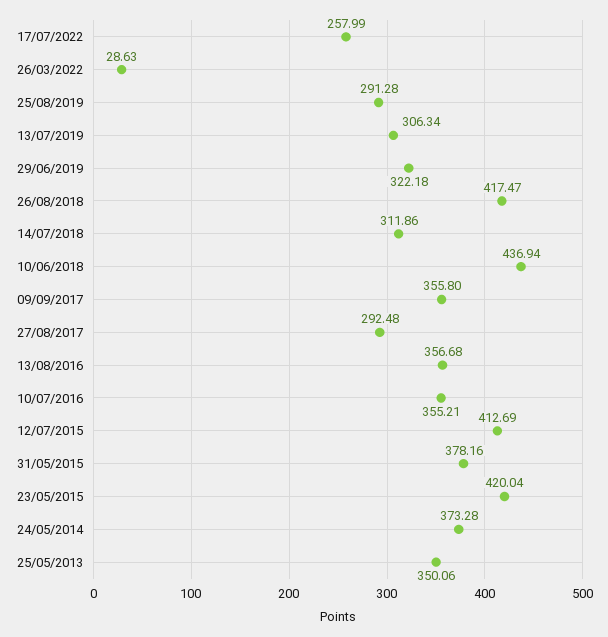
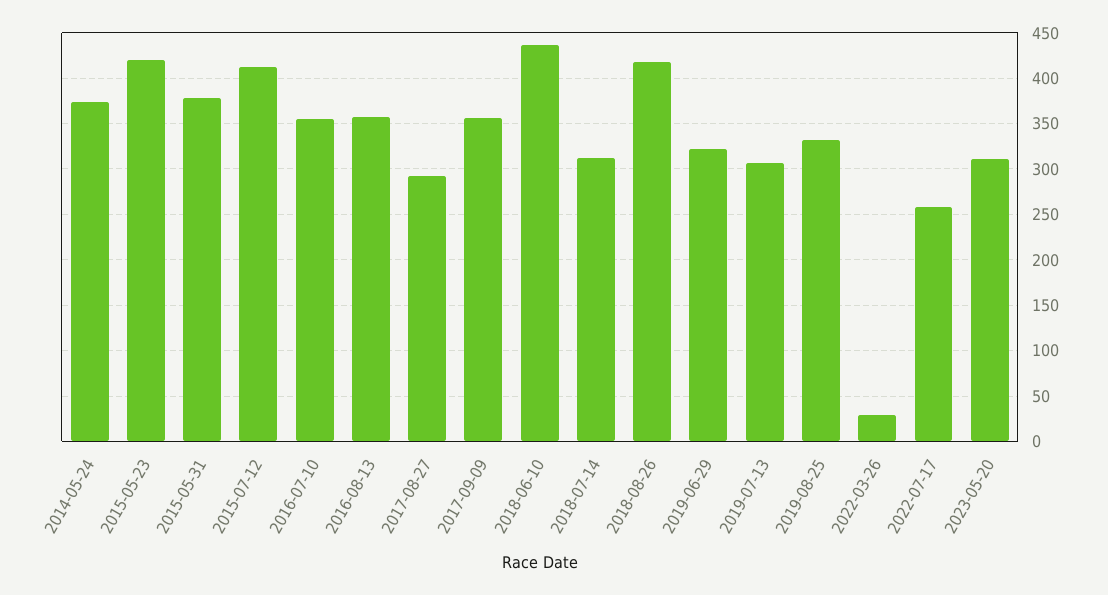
25/08/2019: 291.28 -> 330
25/05/2013: 350.06 -> none
2023-05-20: none -> 310

